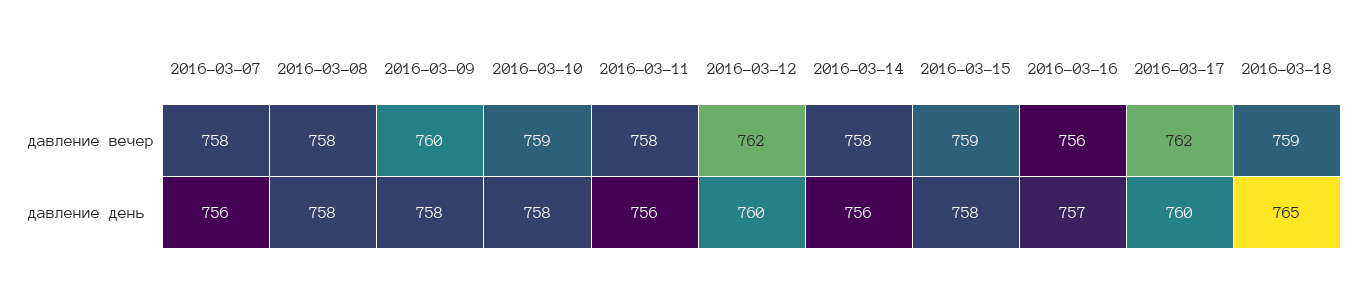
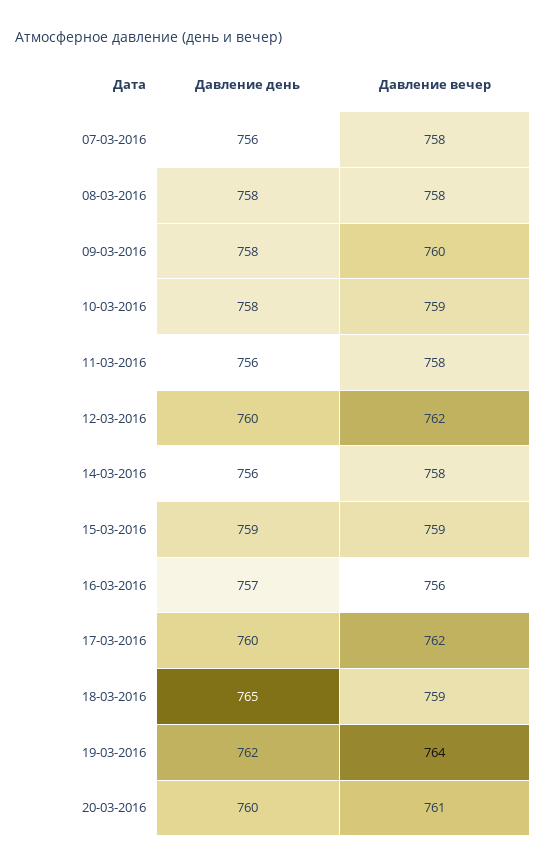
2016-03-15, давление день: 758 -> 759
19-03-2016, давление день: none -> 762
19-03-2016, давление вечер: none -> 764
20-03-2016, давление день: none -> 760
20-03-2016, давление вечер: none -> 761

